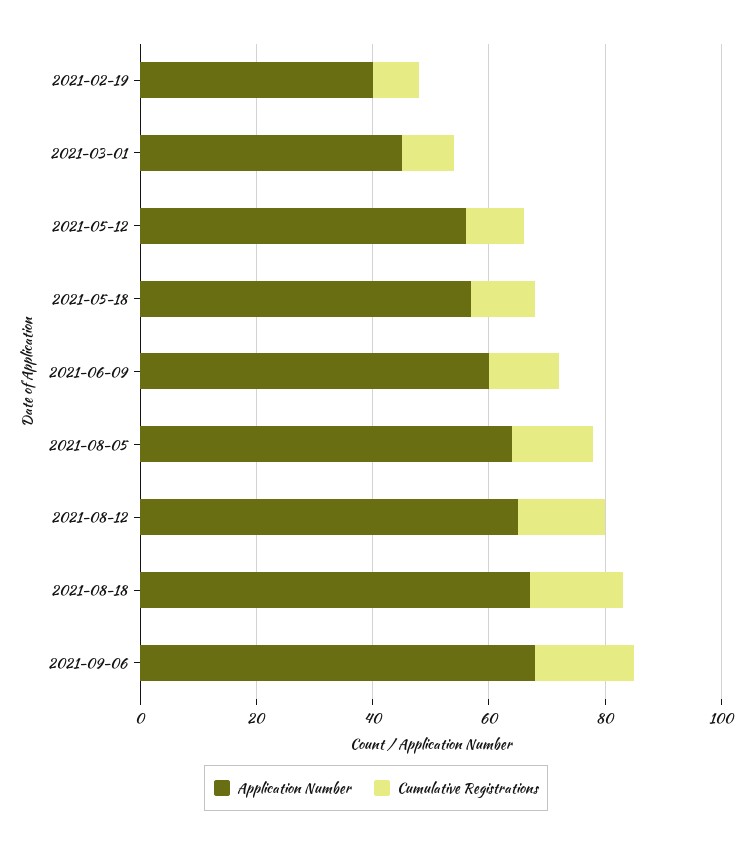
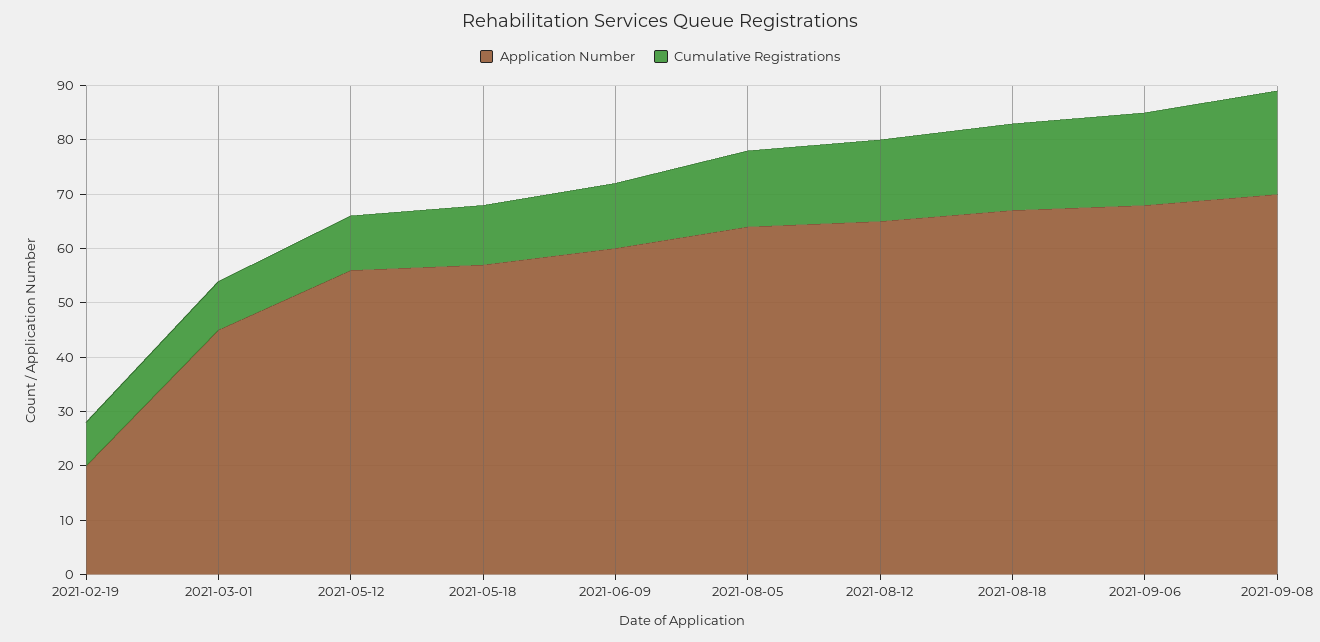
Application Number, 2021-02-19: 40 -> 20
Application Number, 2021-09-08: none -> 70
Cumulative Registrations, 2021-09-08: none -> 20

